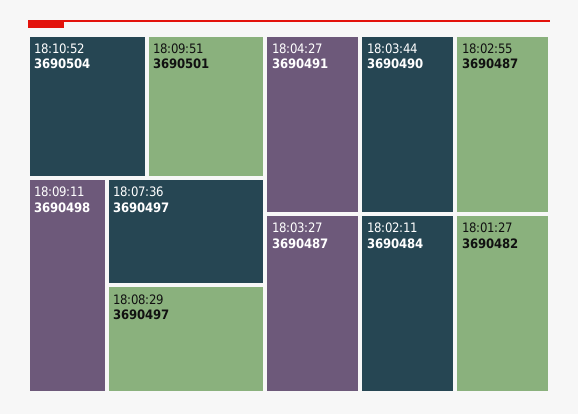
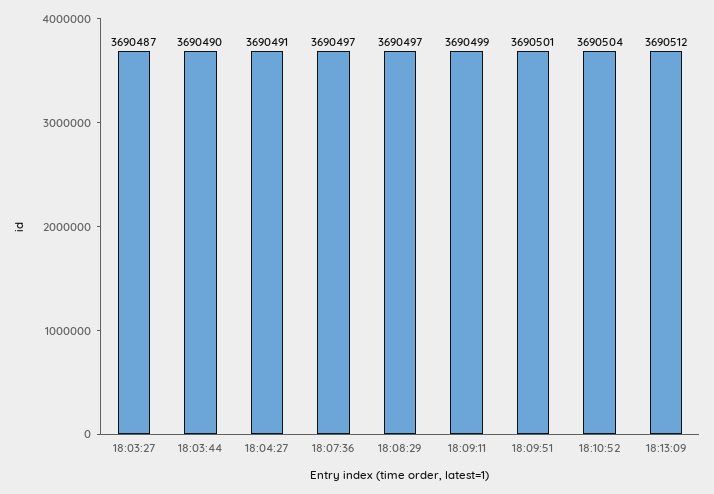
18:09:11: 3690498 -> 3690499
18:02:55: 3690487 -> none
18:02:11: 3690484 -> none
18:01:27: 3690482 -> none
18:13:09: none -> 3690512

